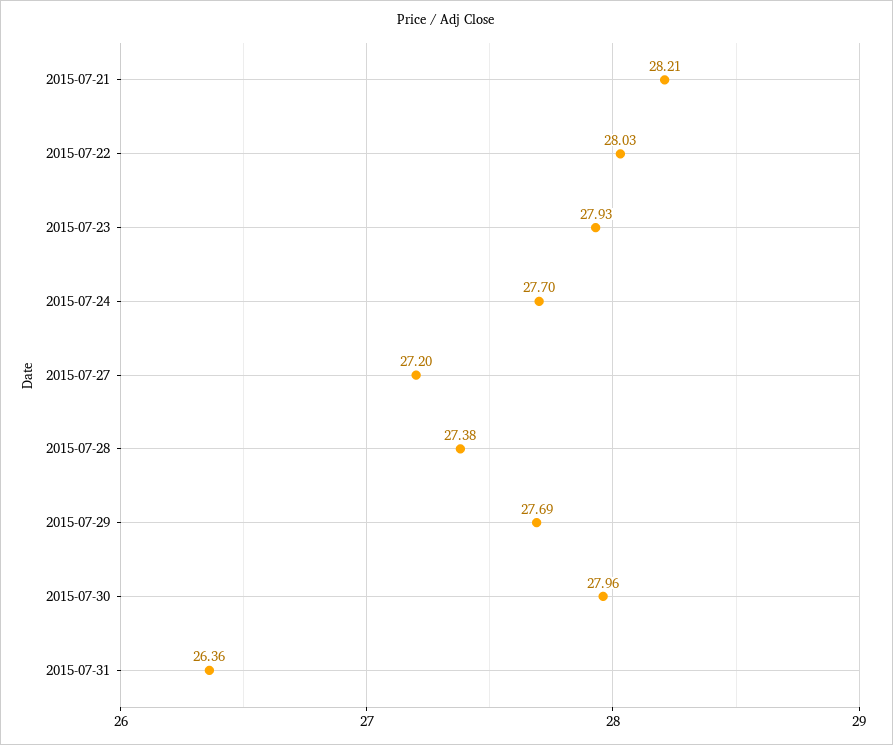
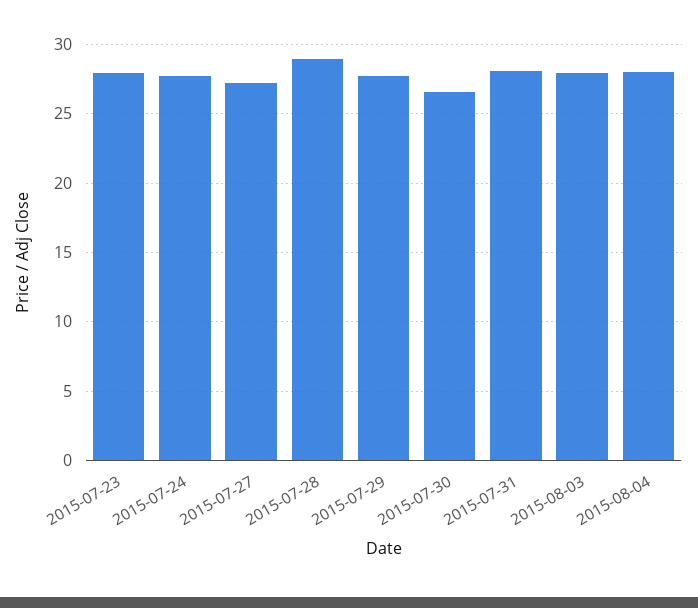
2015-07-21: 28.21 -> none
2015-07-22: 28.03 -> none
2015-07-28: 27.38 -> 29
2015-07-30: 27.96 -> 26.5
2015-07-31: 26.36 -> 28
2015-08-03: none -> 28
2015-08-04: none -> 28

